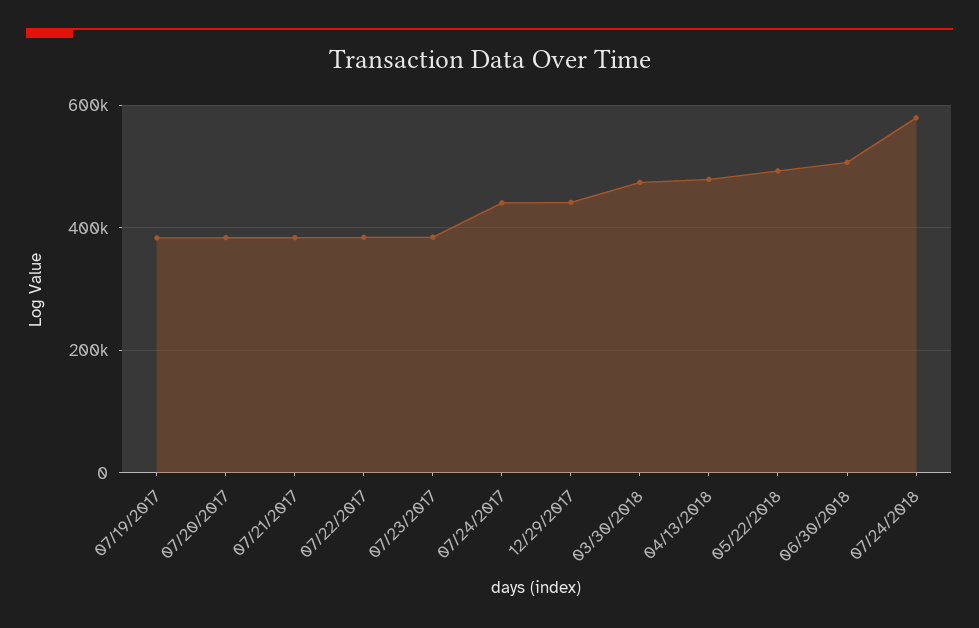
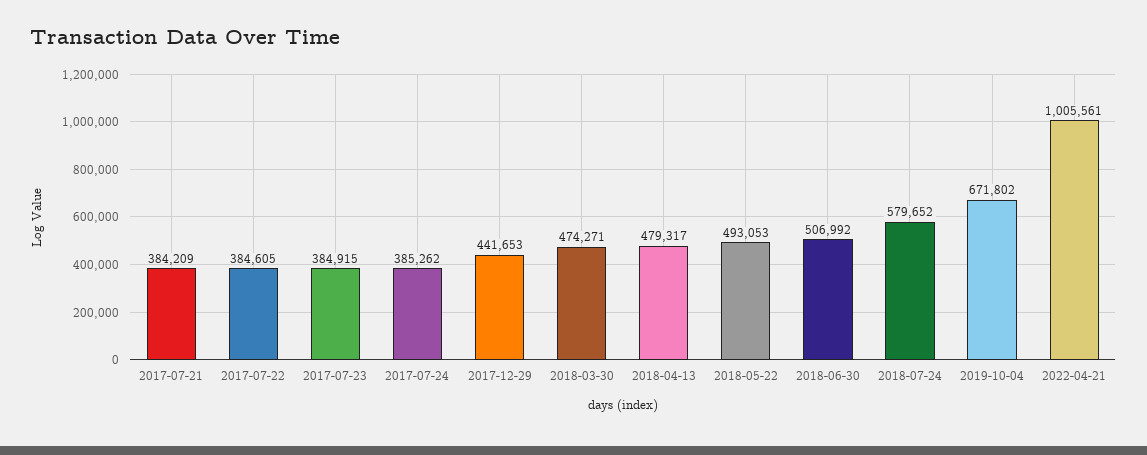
07/19/2017: 380000 -> none
07/20/2017: 380000 -> none
07/24/2017: 440000 -> 385262
2019-10-04: none -> 671802
2022-04-21: none -> 1005561

